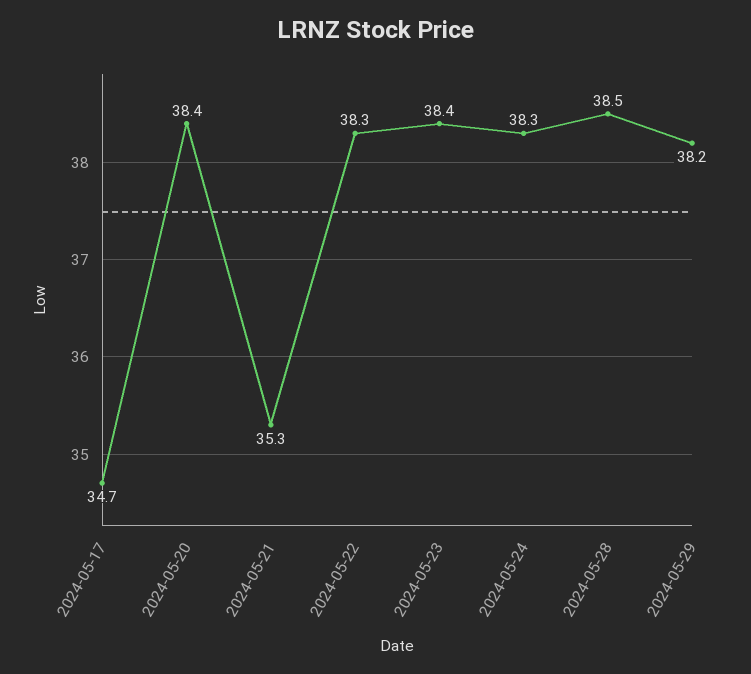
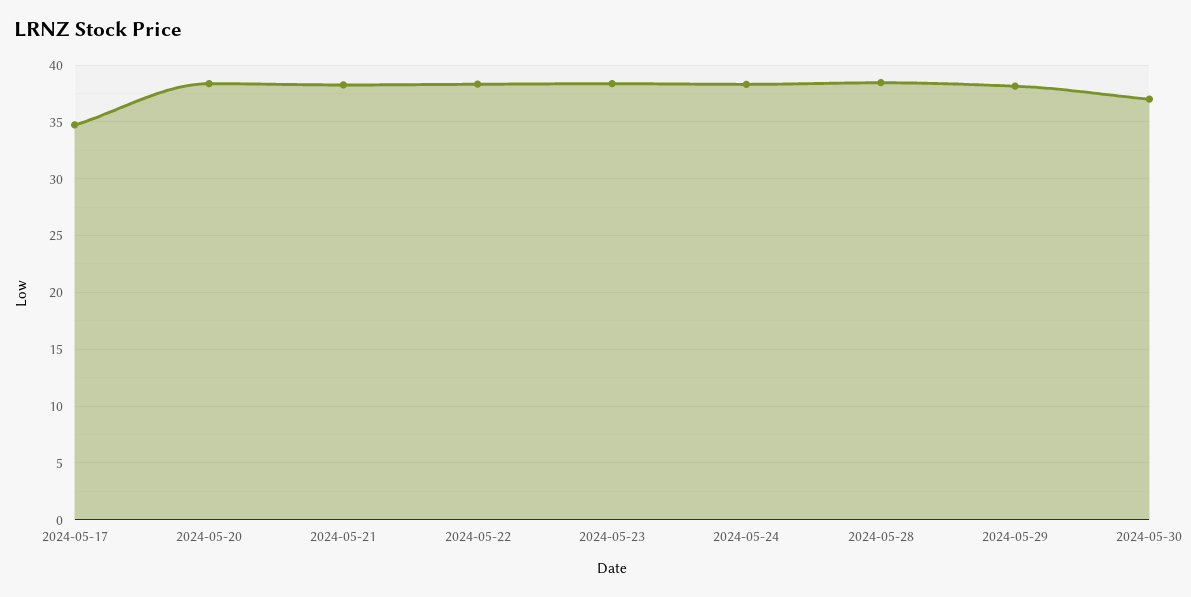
2024-05-21: 35.3 -> 38
2024-05-30: none -> 37

